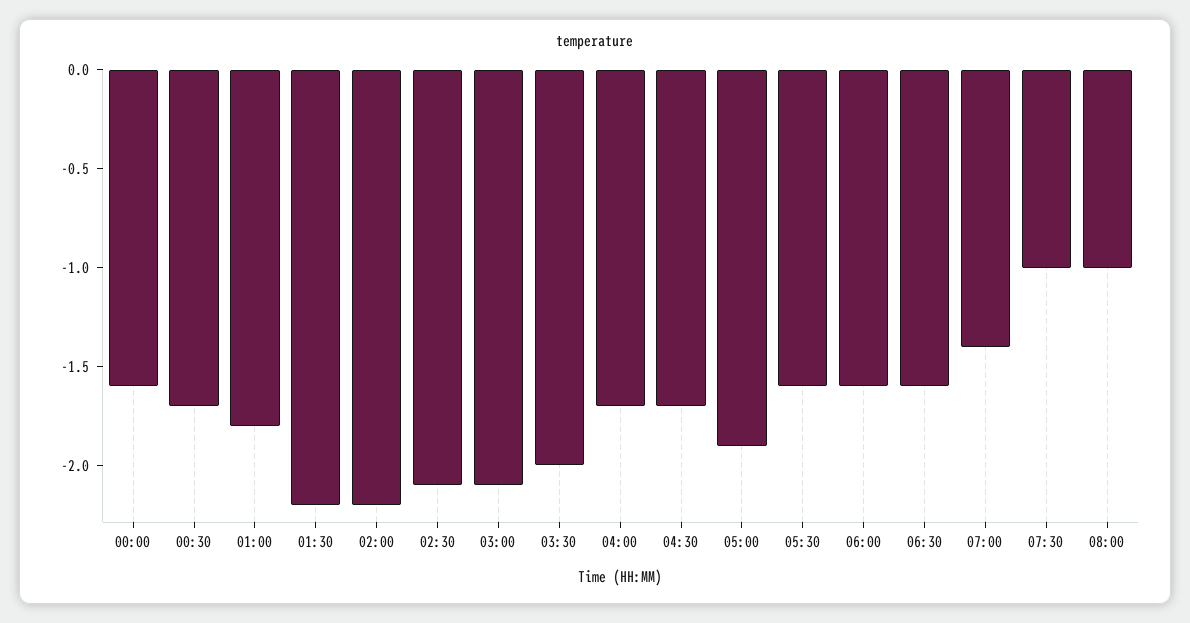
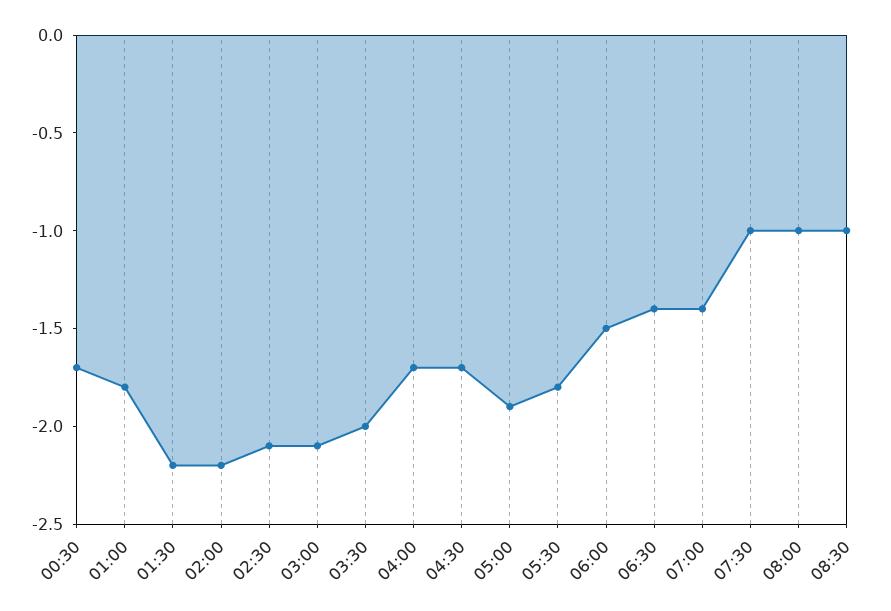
00:00: -1.6 -> none
05:30: -1.6 -> -1.8
06:00: -1.6 -> -1.5
06:30: -1.6 -> -1.4
08:30: none -> -1

